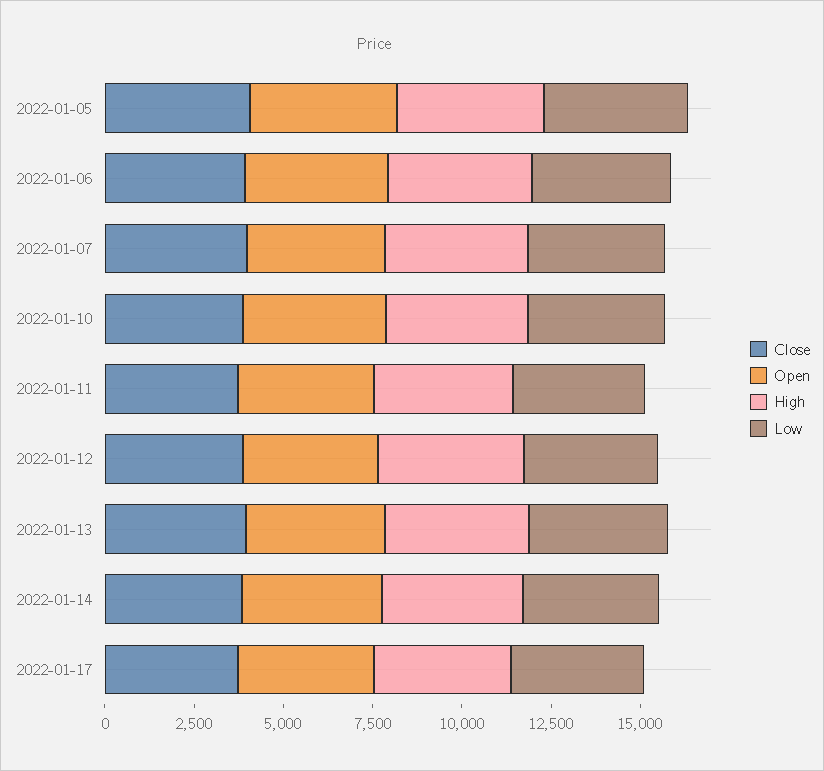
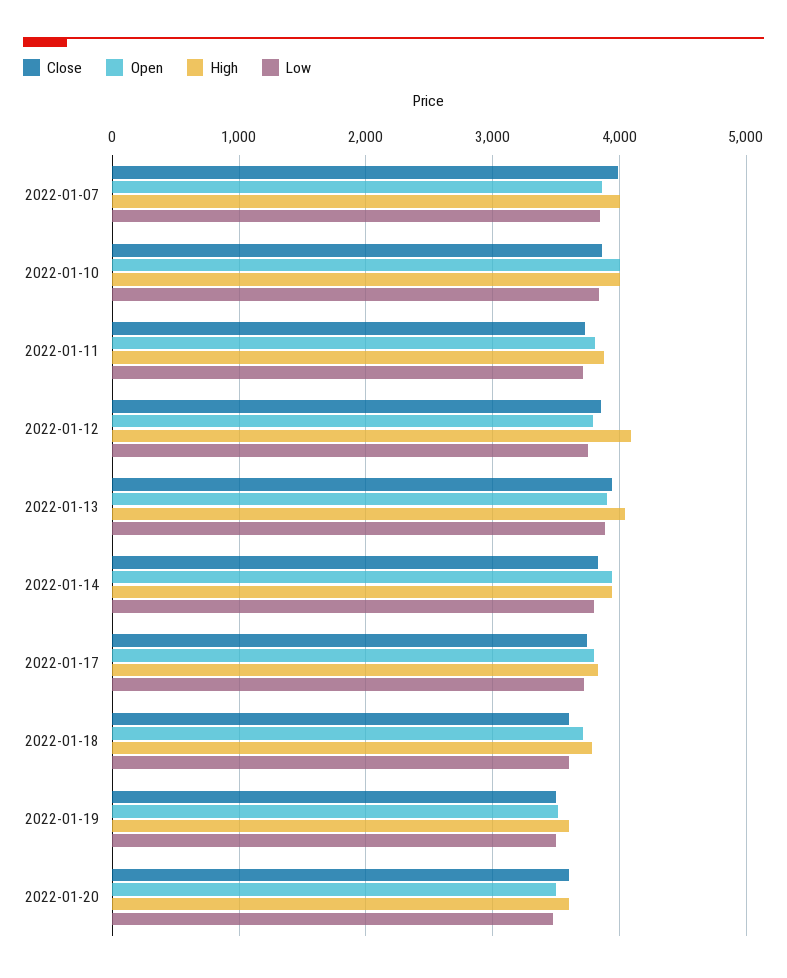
Close, 2022-01-05: 4000 -> none
Open, 2022-01-05: 4000 -> none
High, 2022-01-05: 4000 -> none
Low, 2022-01-05: 4000 -> none
Close, 2022-01-06: 4000 -> none
Open, 2022-01-06: 4000 -> none
High, 2022-01-06: 4000 -> none
Low, 2022-01-06: 4000 -> none
Close, 2022-01-18: none -> 3600
Open, 2022-01-18: none -> 3700
High, 2022-01-18: none -> 3800
Low, 2022-01-18: none -> 3600
Close, 2022-01-19: none -> 3500
Open, 2022-01-19: none -> 3500
High, 2022-01-19: none -> 3600
Low, 2022-01-19: none -> 3500
Close, 2022-01-20: none -> 3600
Open, 2022-01-20: none -> 3500
High, 2022-01-20: none -> 3600
Low, 2022-01-20: none -> 3500

